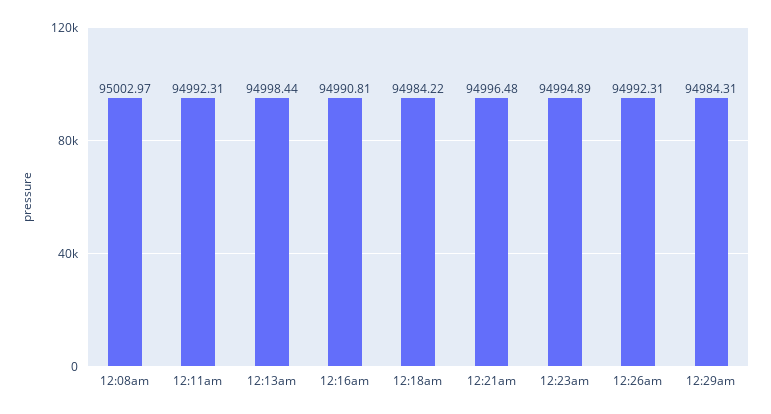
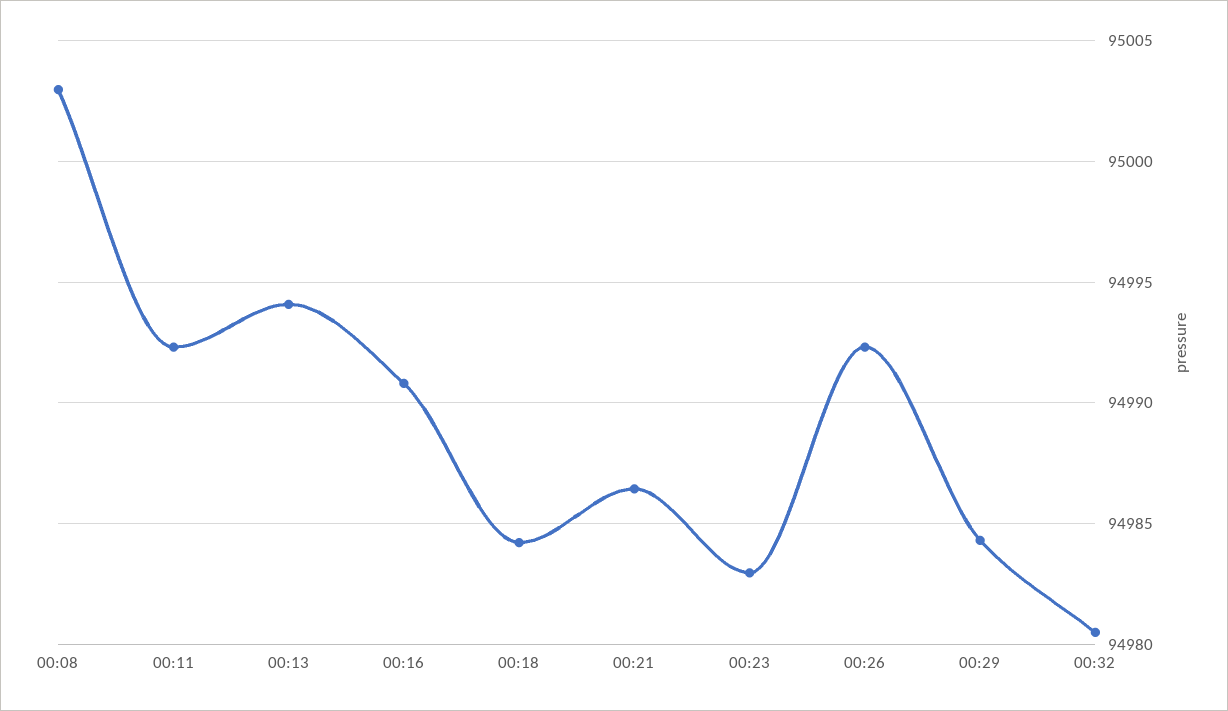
12:13am: 94998.44 -> 94994
12:21am: 94996.48 -> 94986.5
12:23am: 94994.89 -> 94983
00:32: none -> 94980.5

